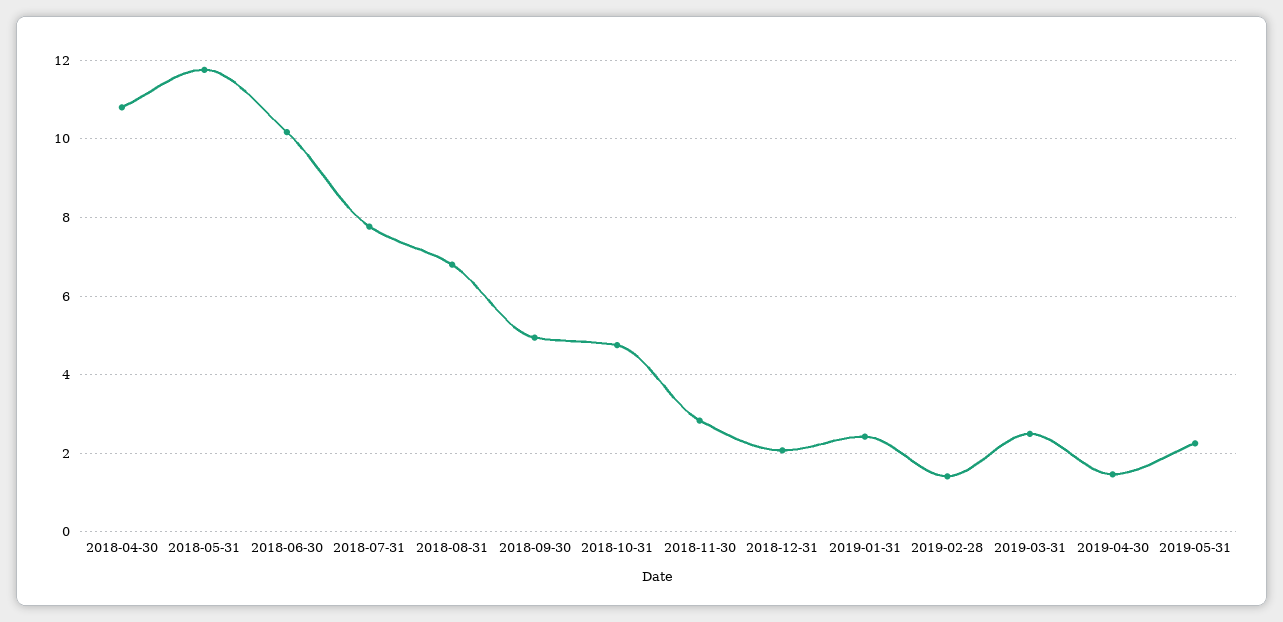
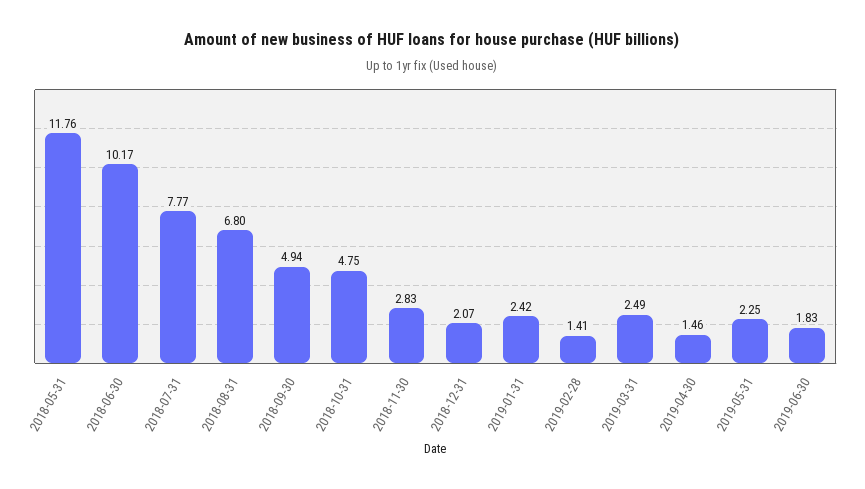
2018-04-30: 10.8 -> none
2019-06-30: none -> 1.83

